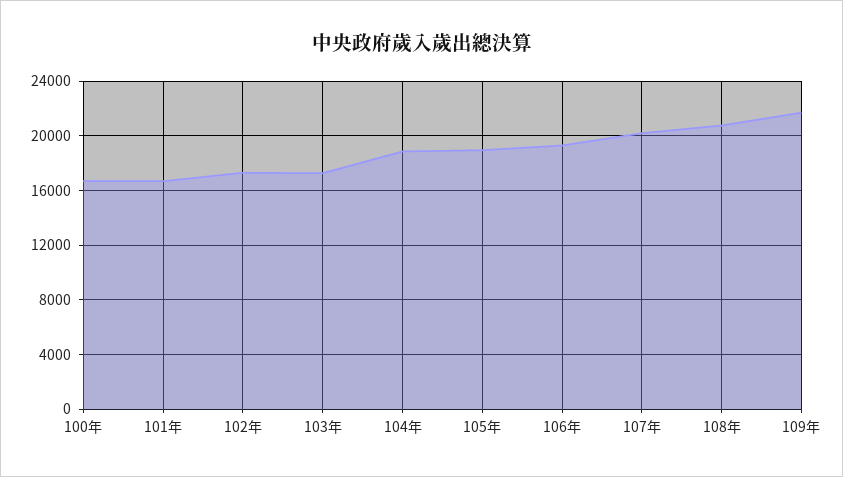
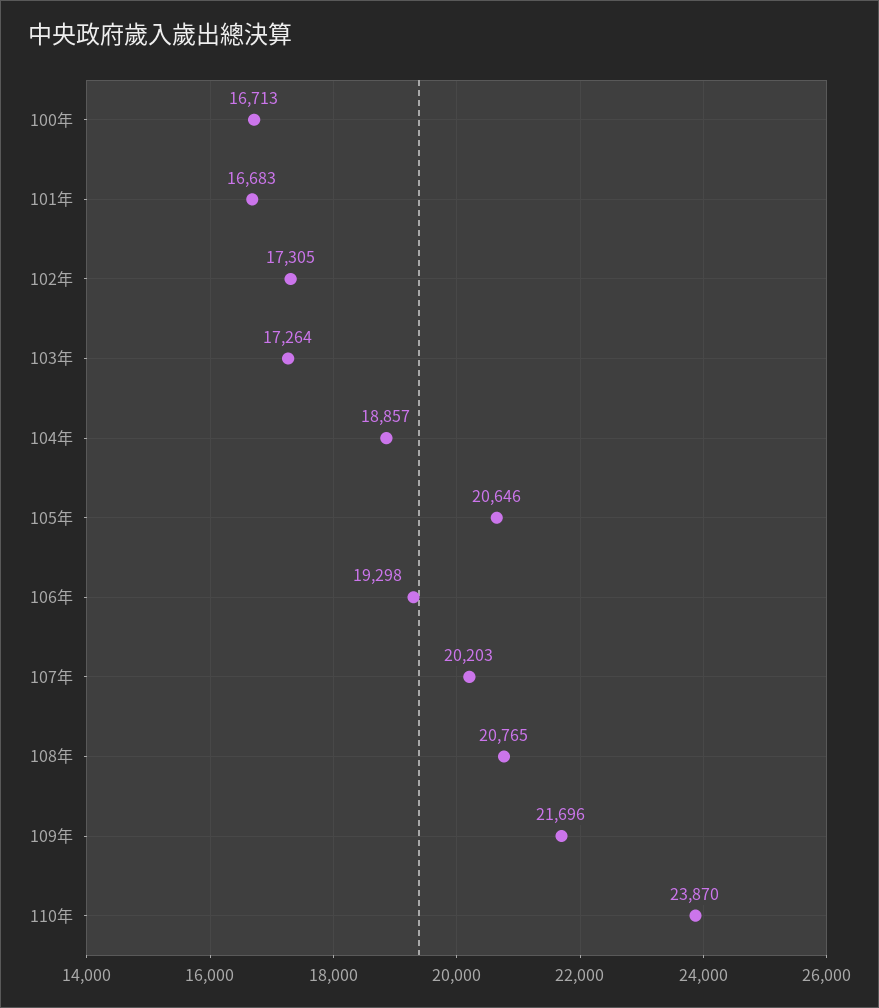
105年: 19000 -> 20646
110年: none -> 23870

